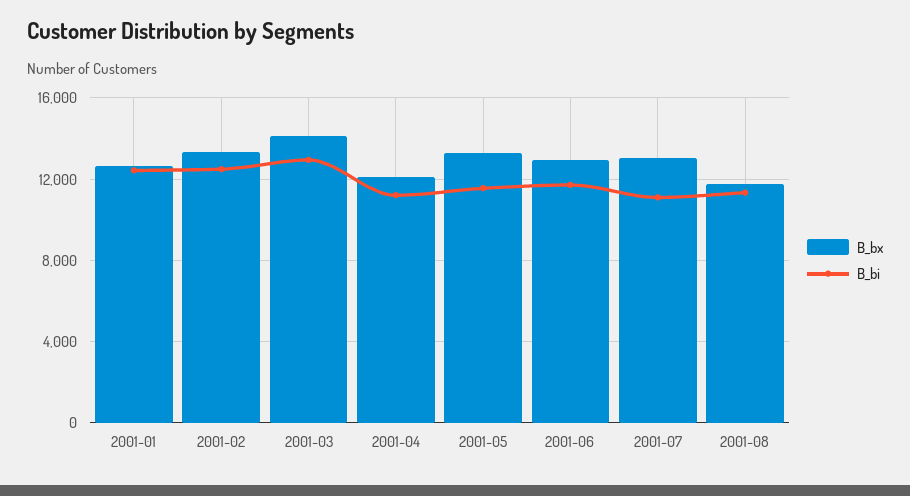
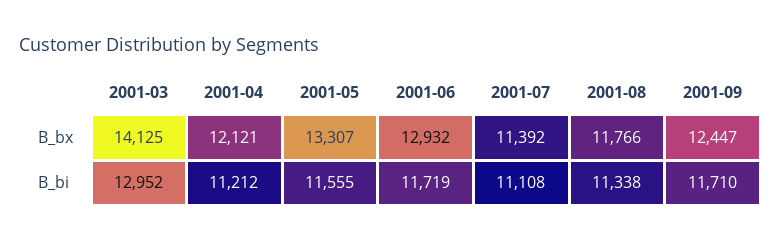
B_bx, 2001-01: 12500 -> none
B_bi, 2001-01: 12500 -> none
B_bx, 2001-02: 13500 -> none
B_bi, 2001-02: 12500 -> none
B_bx, 2001-07: 13000 -> 11392
B_bx, 2001-09: none -> 12447
B_bi, 2001-09: none -> 11710

